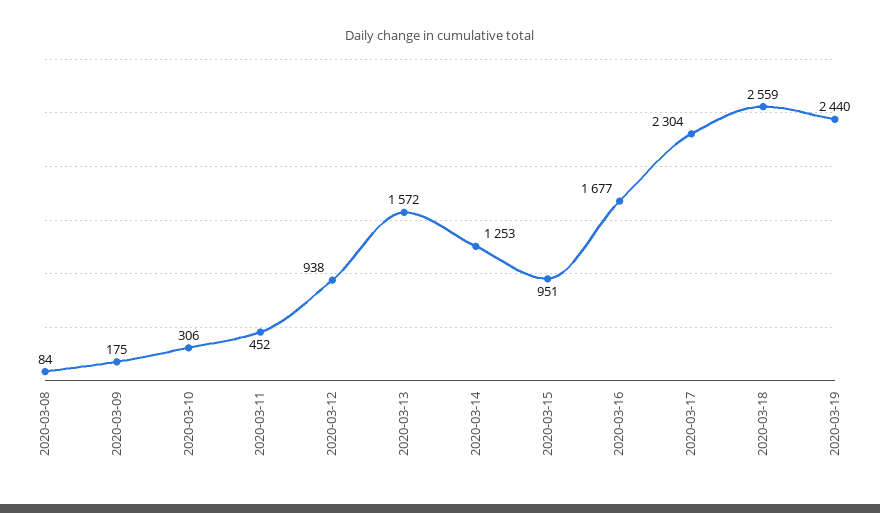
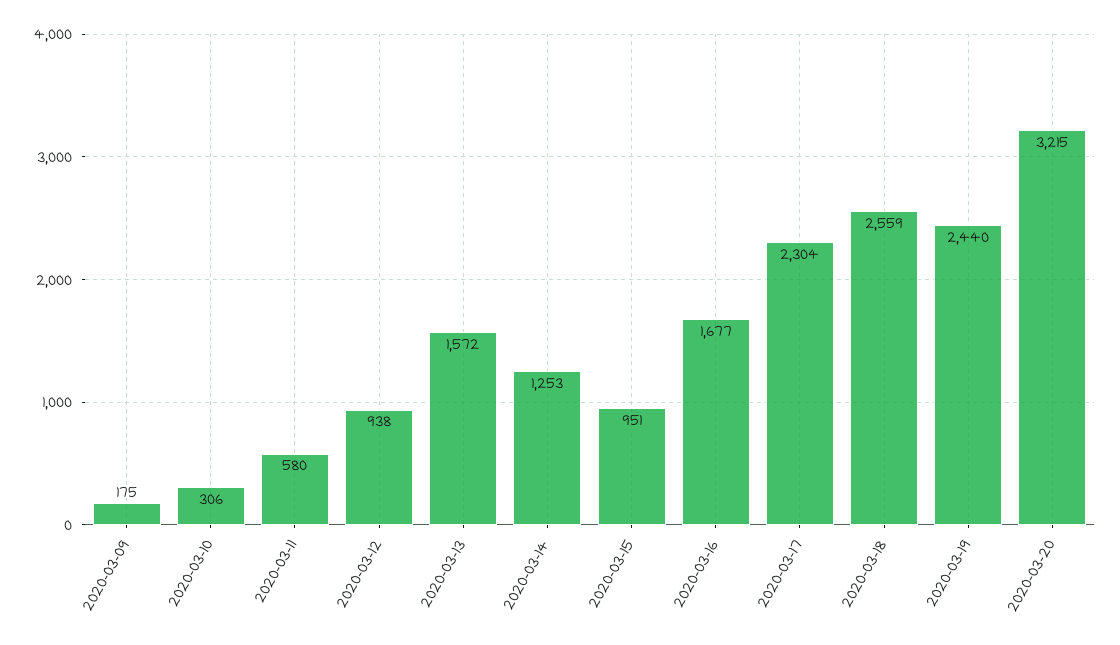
2020-03-08: 84 -> none
2020-03-11: 452 -> 580
2020-03-20: none -> 3215

